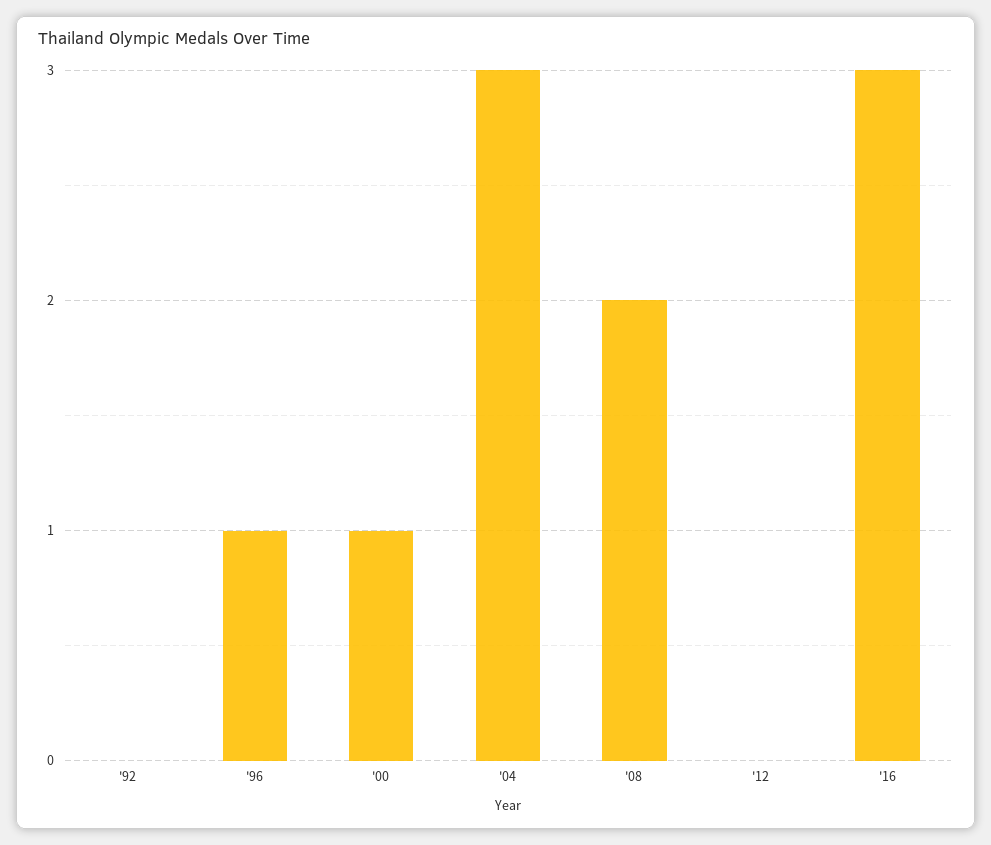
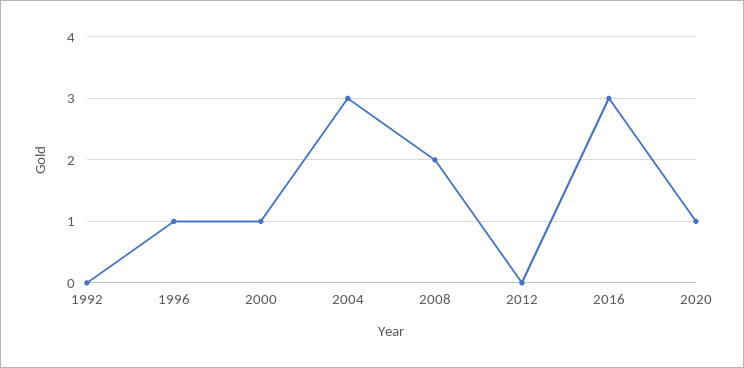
2020: none -> 1

